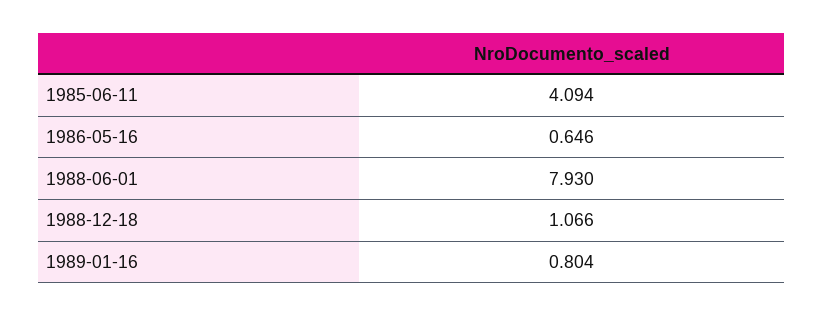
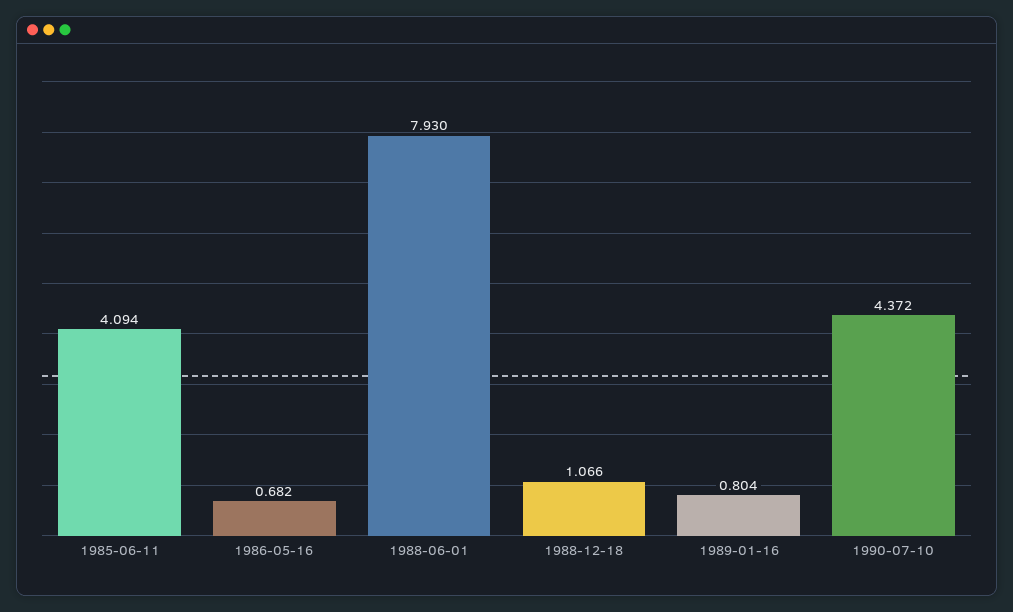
1986-05-16: 0.646 -> 0.682
1990-07-10: none -> 4.372

